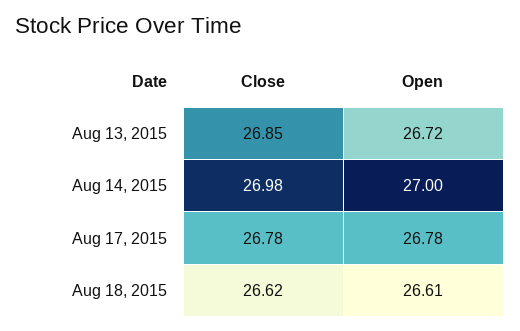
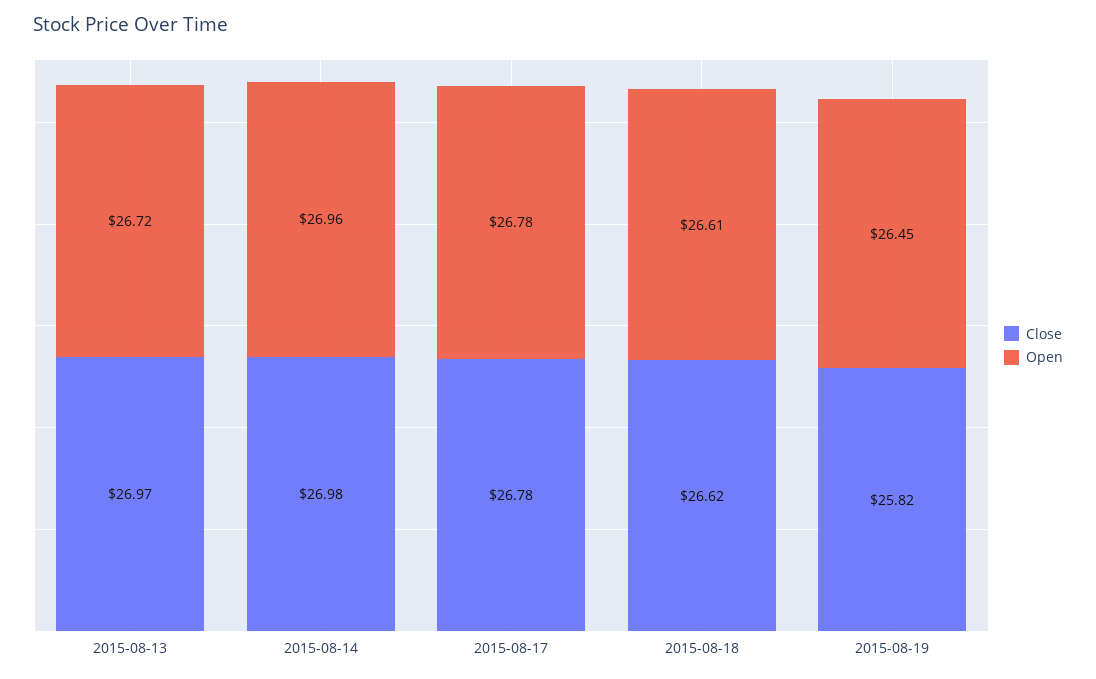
Close, Aug 13, 2015: 26.85 -> 26.97
Open, Aug 14, 2015: 27 -> 26.96
Close, 2015-08-19: none -> 25.82
Open, 2015-08-19: none -> 26.45

